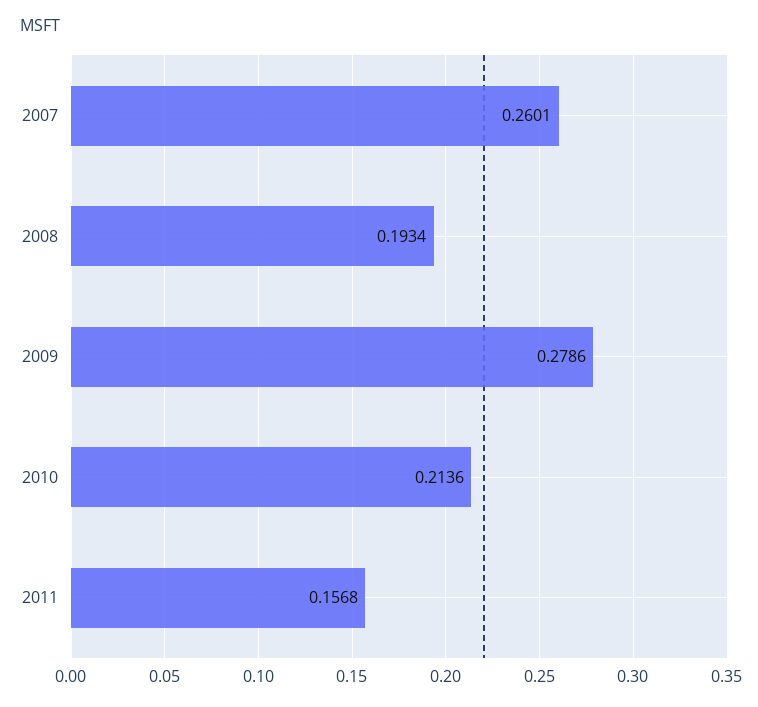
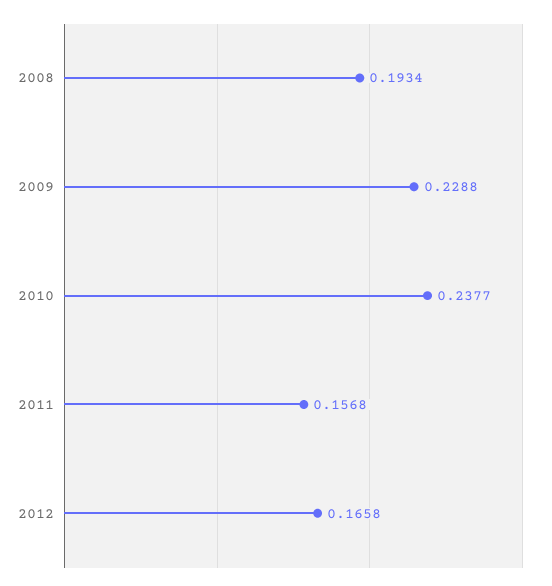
2007: 0.2601 -> none
2009: 0.2786 -> 0.2288
2010: 0.2136 -> 0.2377
2012: none -> 0.1658

